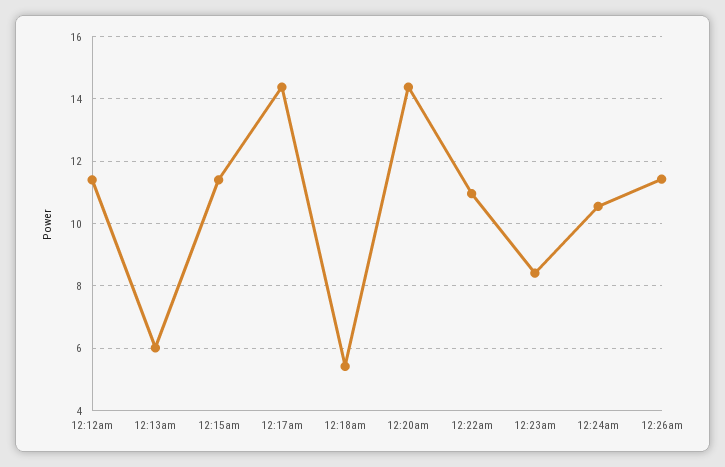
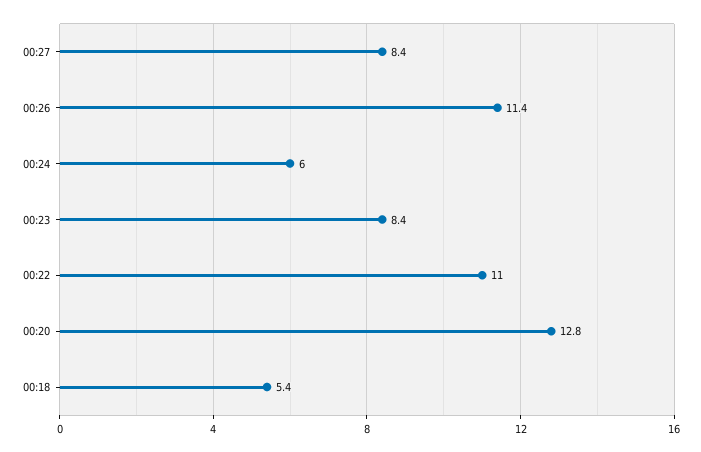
12:12am: 11.4 -> none
12:13am: 6 -> none
12:15am: 11.4 -> none
12:17am: 14.4 -> none
12:20am: 14.4 -> 12.8
12:24am: 10.6 -> 6
00:27: none -> 8.4

